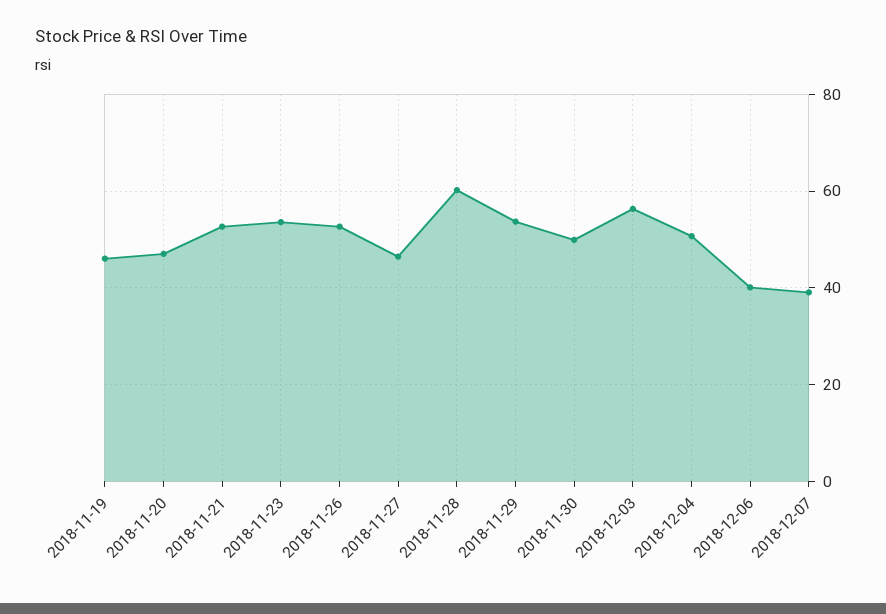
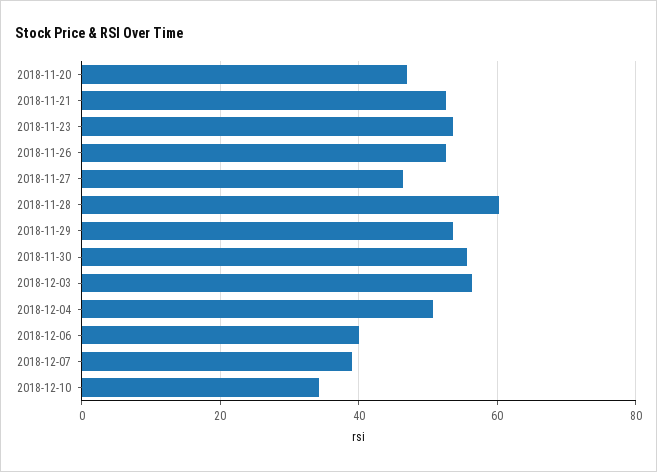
2018-11-19: 46 -> none
2018-11-30: 50 -> 56
2018-12-10: none -> 34

